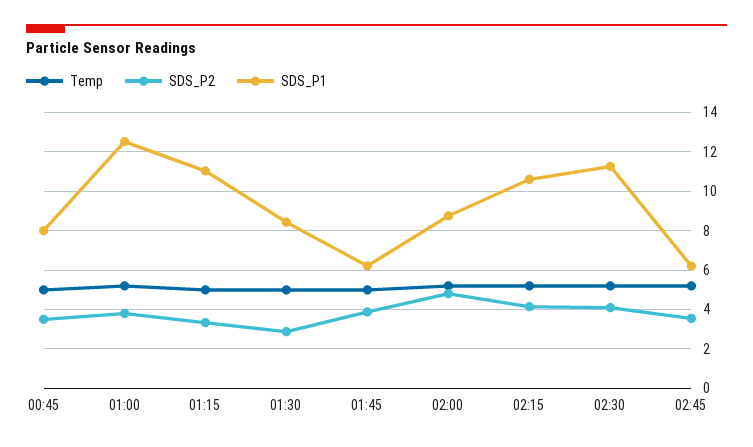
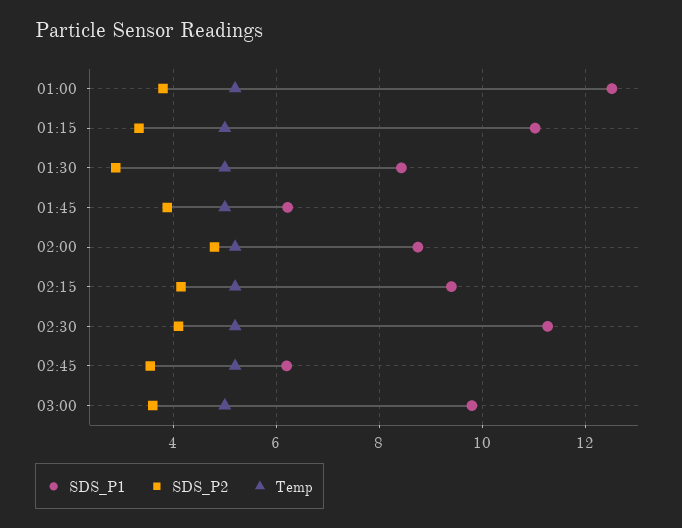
Temp, 00:45: 5 -> none
SDS_P2, 00:45: 3.5 -> none
SDS_P1, 00:45: 8 -> none
SDS_P1, 02:15: 10.5 -> 9.4
SDS_P1, 03:00: none -> 9.8
SDS_P2, 03:00: none -> 3.6
Temp, 03:00: none -> 5

